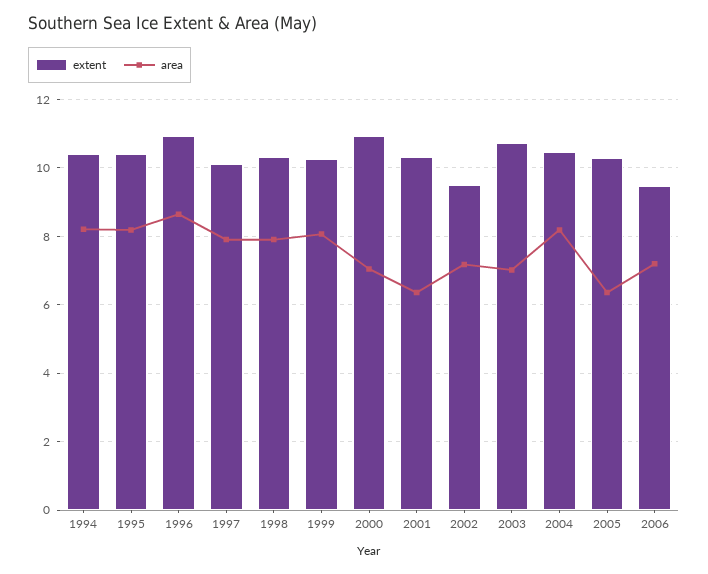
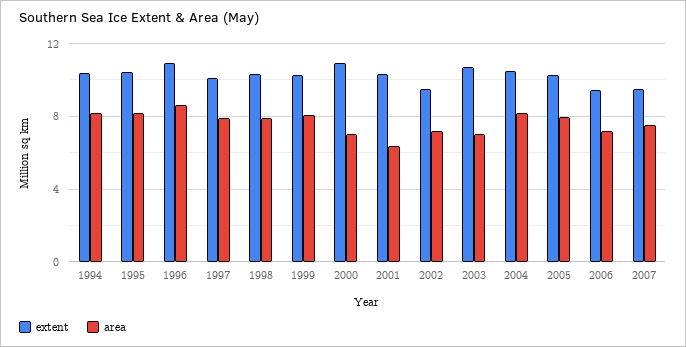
area, 2005: 6.4 -> 8
extent, 2007: none -> 9.5
area, 2007: none -> 7.5

